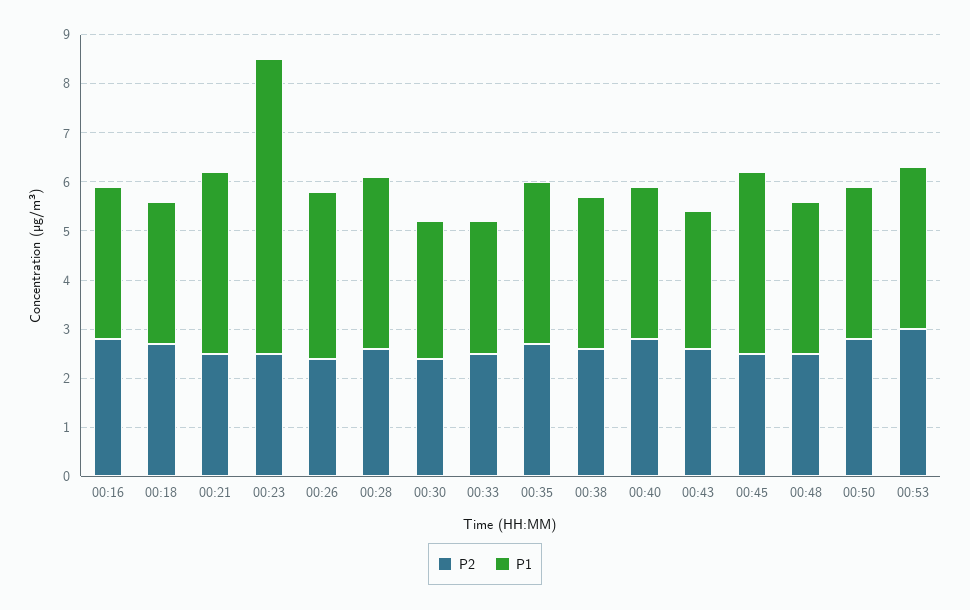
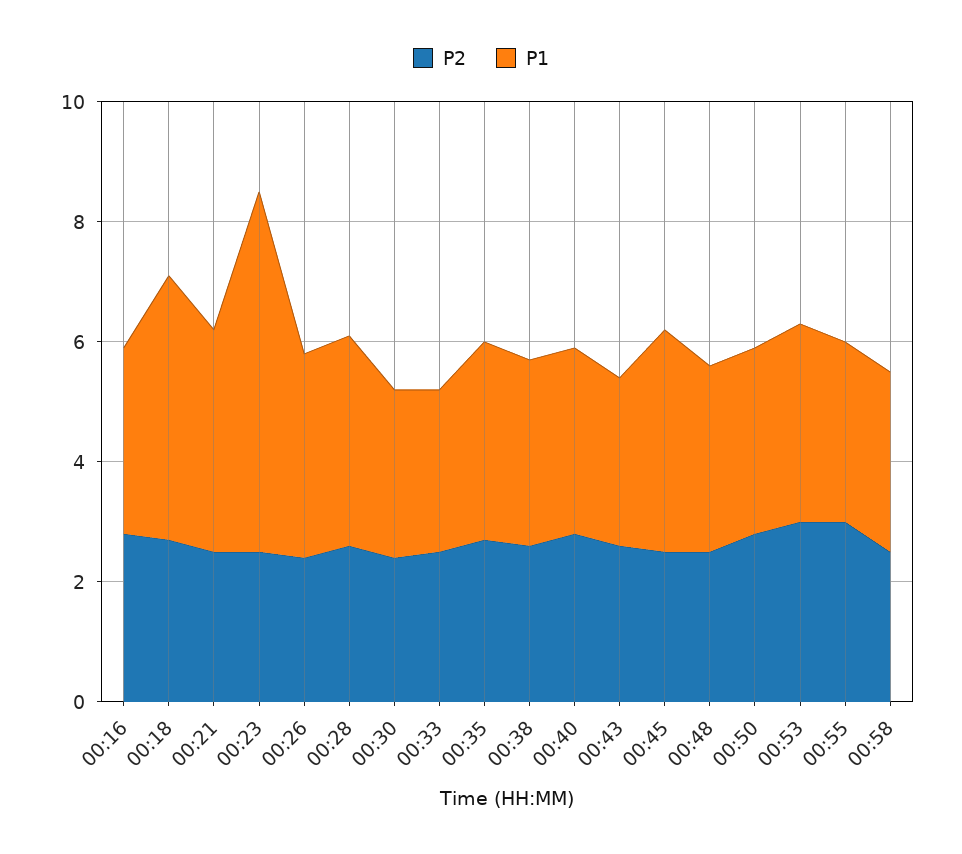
P1, 00:18: 3 -> 4.5
P2, 00:55: none -> 3
P1, 00:55: none -> 3
P2, 00:58: none -> 2.5
P1, 00:58: none -> 3

